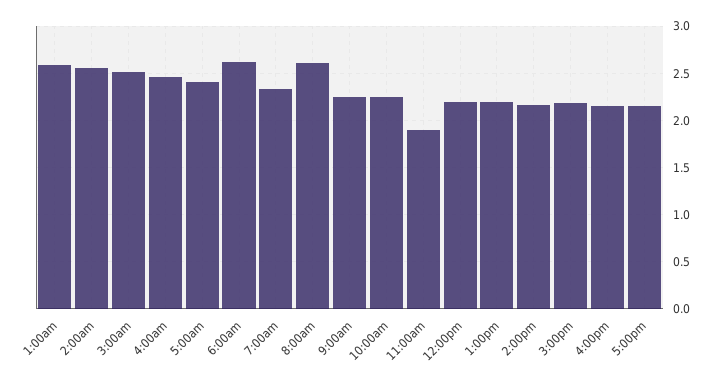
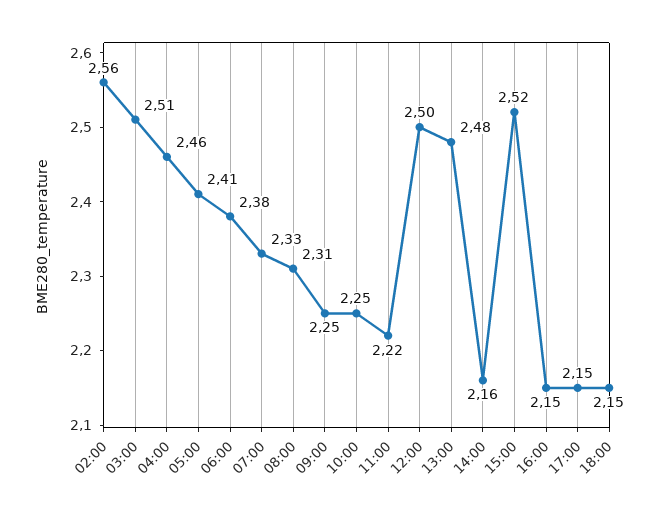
1:00am: 2.6 -> none
6:00am: 2.6 -> 2.38
8:00am: 2.6 -> 2.31
11:00am: 1.9 -> 2.22
12:00pm: 2.2 -> 2.5
1:00pm: 2.2 -> 2.48
3:00pm: 2.2 -> 2.52
18:00: none -> 2.15

